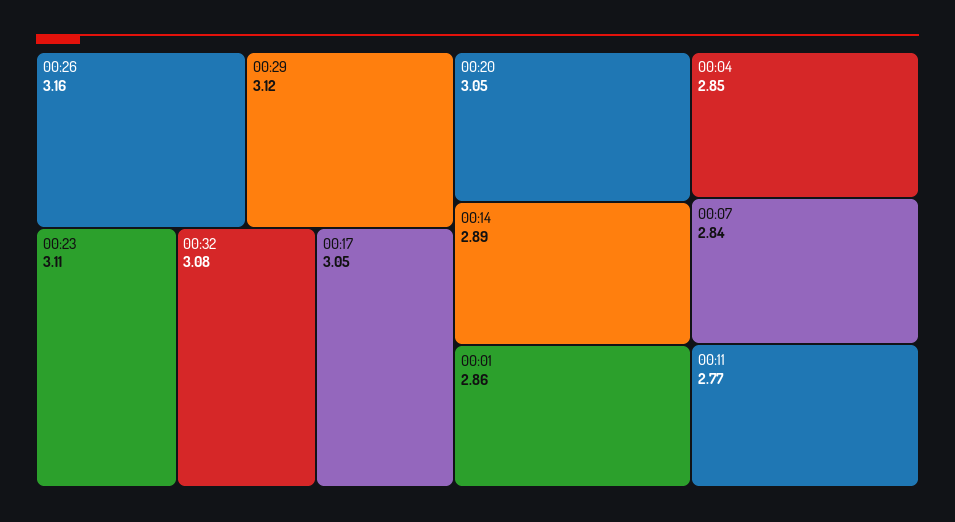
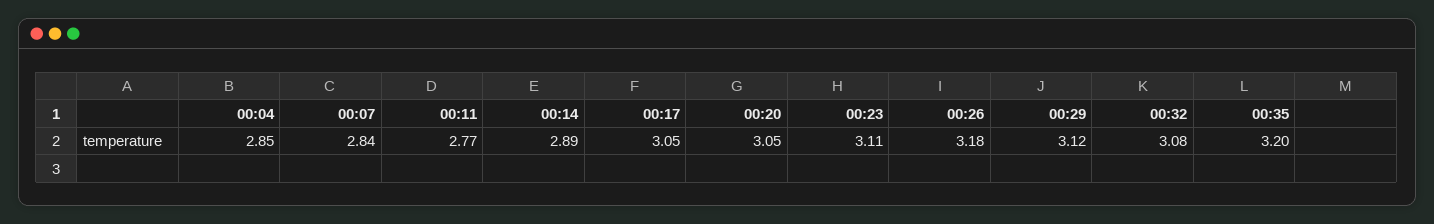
00:26: 3.16 -> 3.18
00:01: 2.86 -> none
00:35: none -> 3.2

